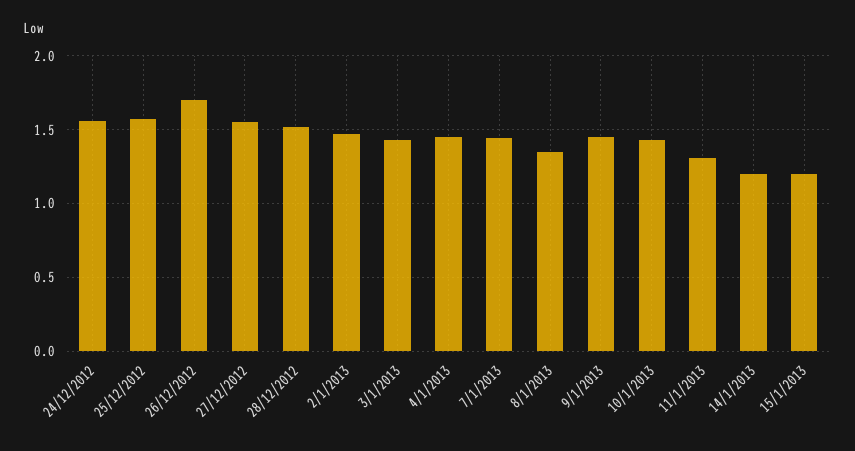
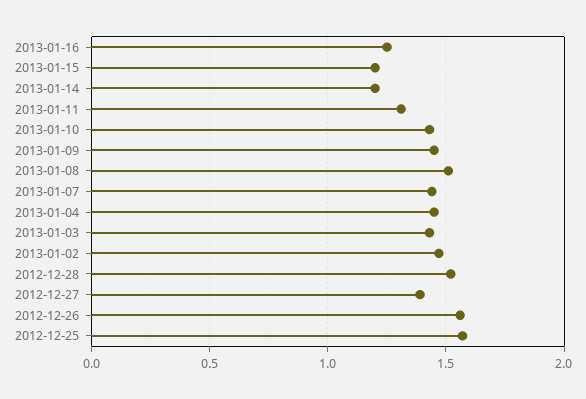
24/12/2012: 1.55 -> none
26/12/2012: 1.7 -> 1.55
27/12/2012: 1.55 -> 1.4
8/1/2013: 1.35 -> 1.5
2013-01-16: none -> 1.25

